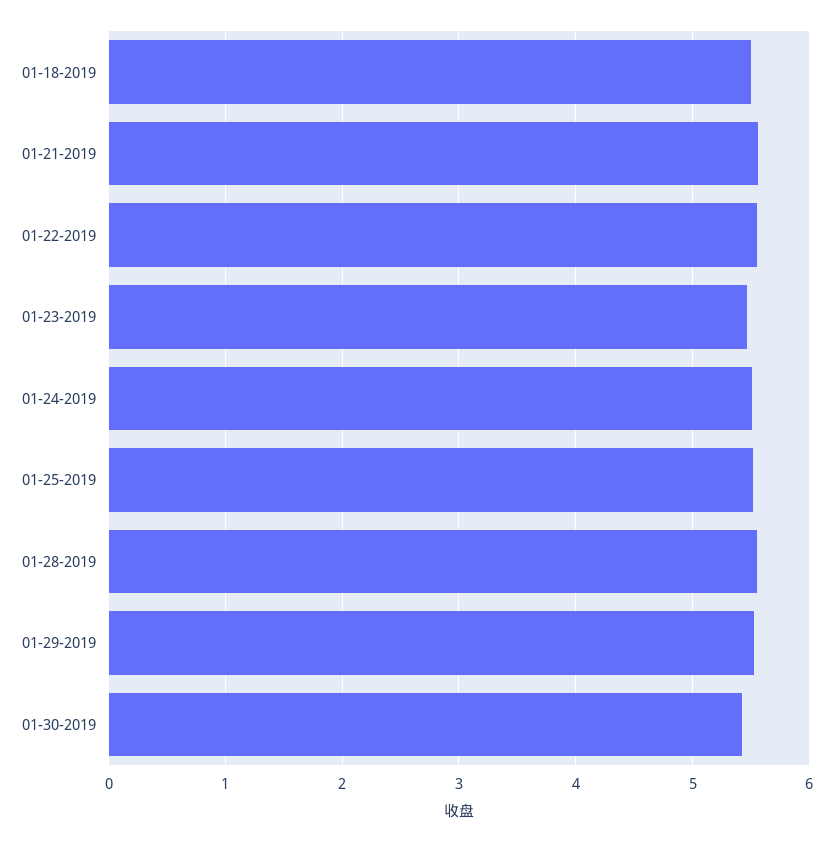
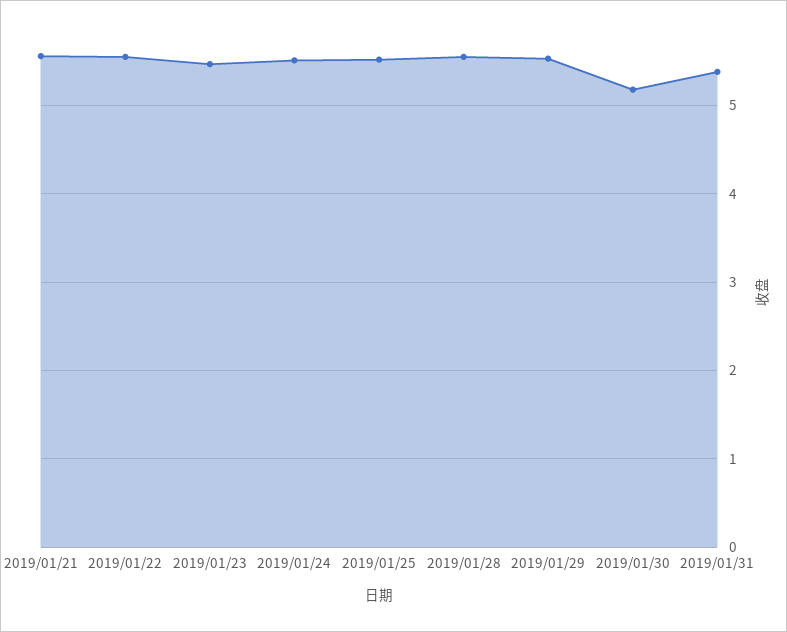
01-18-2019: 5.5 -> none
01-30-2019: 5.4 -> 5.2
2019/01/31: none -> 5.4

